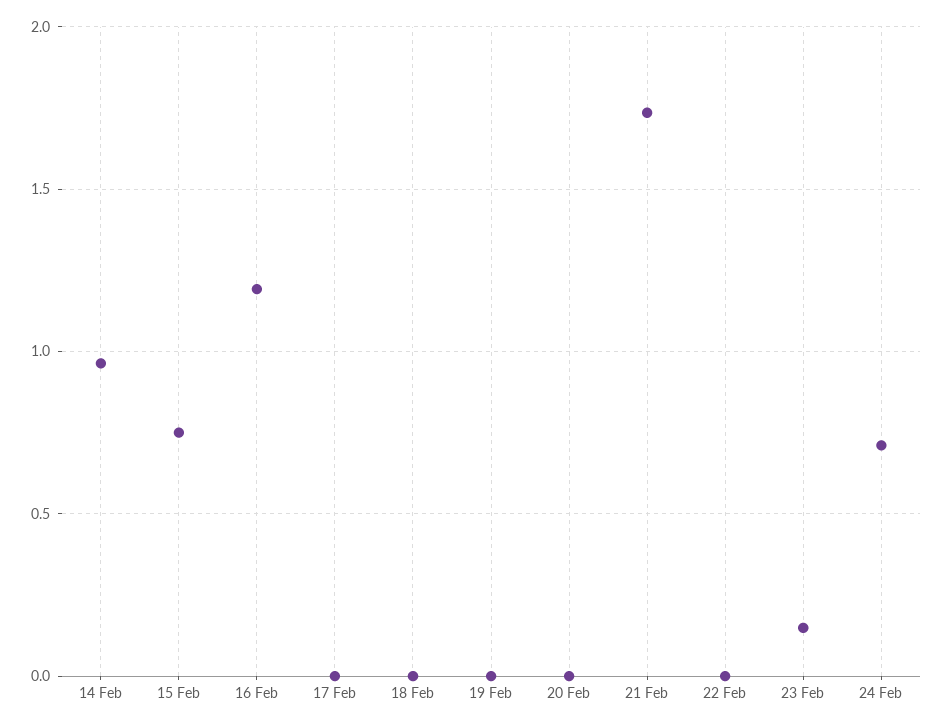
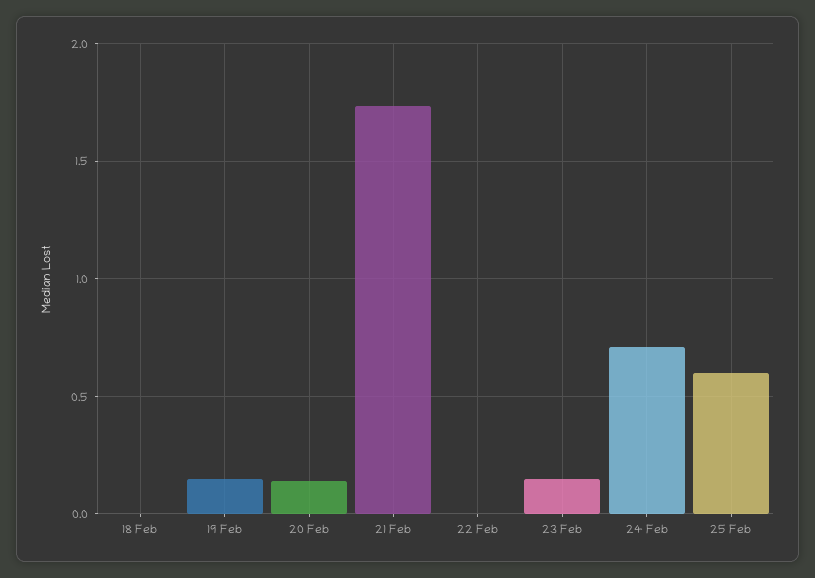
14 Feb: 0.95 -> none
15 Feb: 0.75 -> none
16 Feb: 1.2 -> none
17 Feb: 0 -> none
19 Feb: 0 -> 0.15
20 Feb: 0 -> 0.15
25 Feb: none -> 0.6

